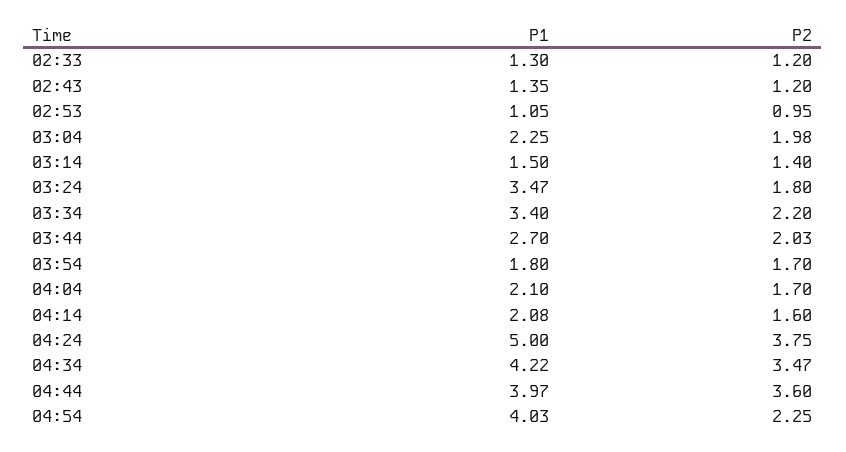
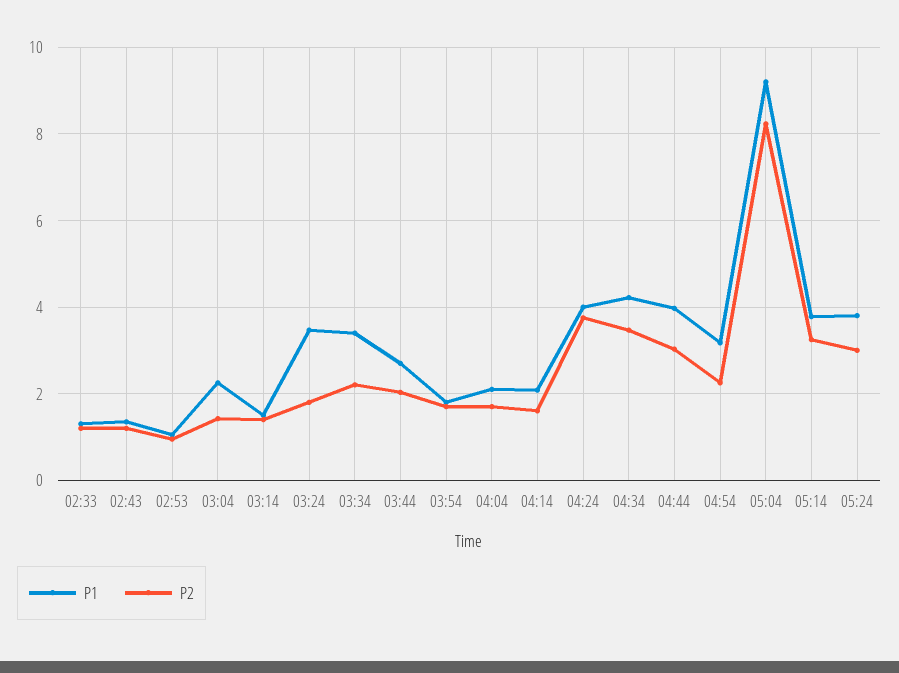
P2, 03:04: 1.98 -> 1.4
P1, 04:24: 5 -> 4
P2, 04:44: 3.6 -> 3
P1, 04:54: 4.03 -> 3.2
P1, 05:04: none -> 9.2
P2, 05:04: none -> 8.2
P1, 05:14: none -> 3.8
P2, 05:14: none -> 3.2
P1, 05:24: none -> 3.8
P2, 05:24: none -> 3

